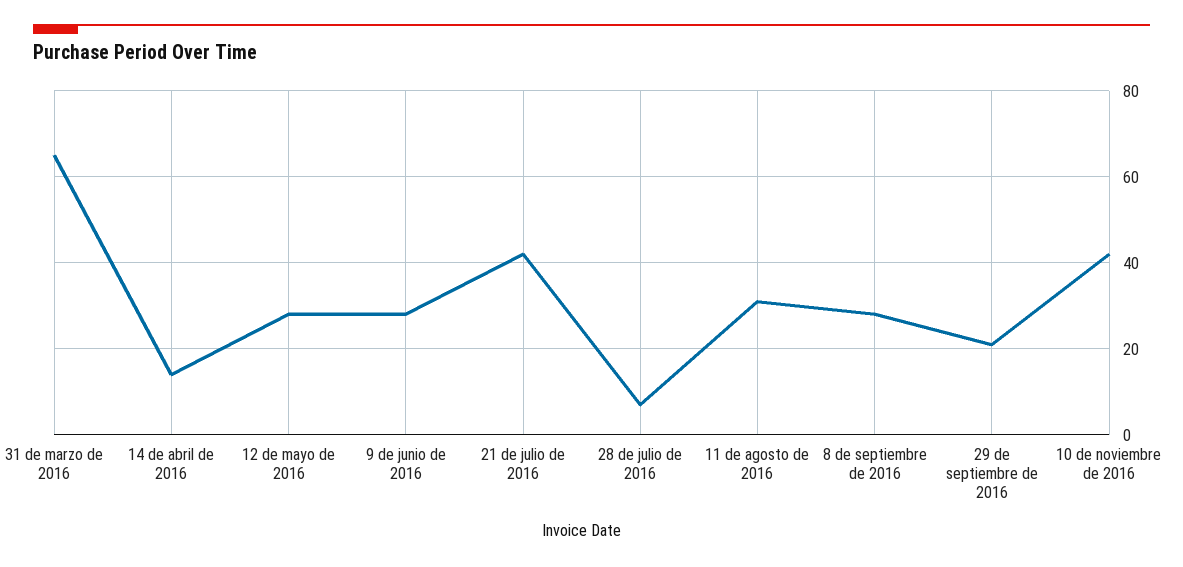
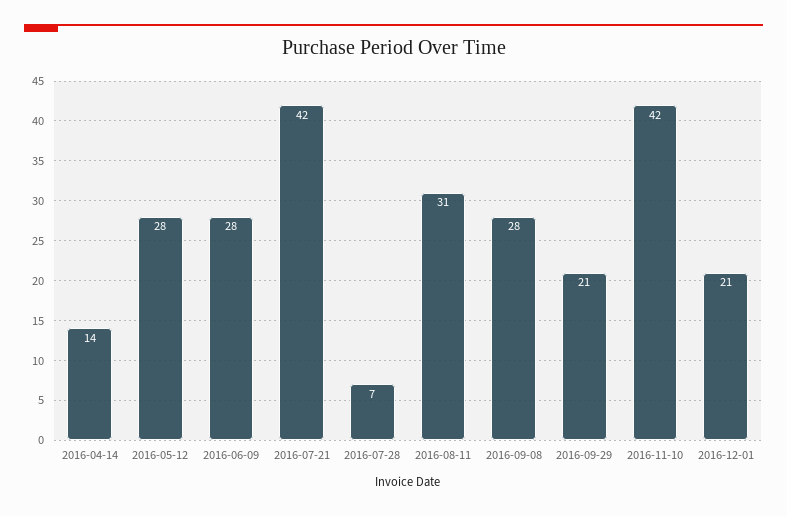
31 de marzo de 2016: 65 -> none
2016-12-01: none -> 21

